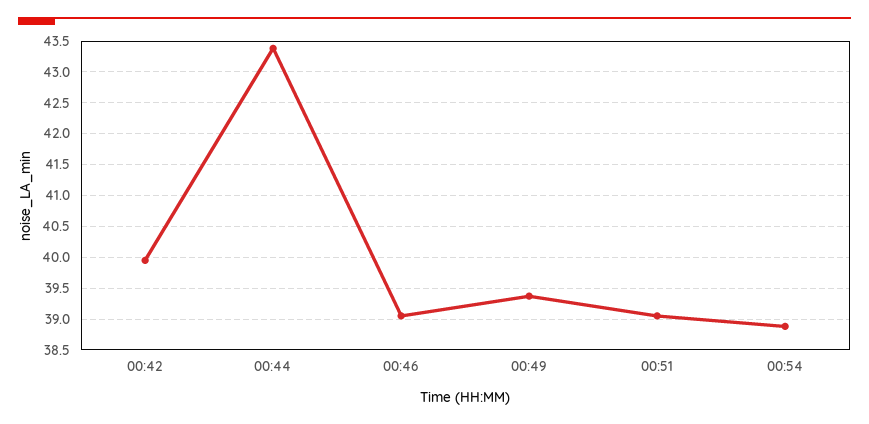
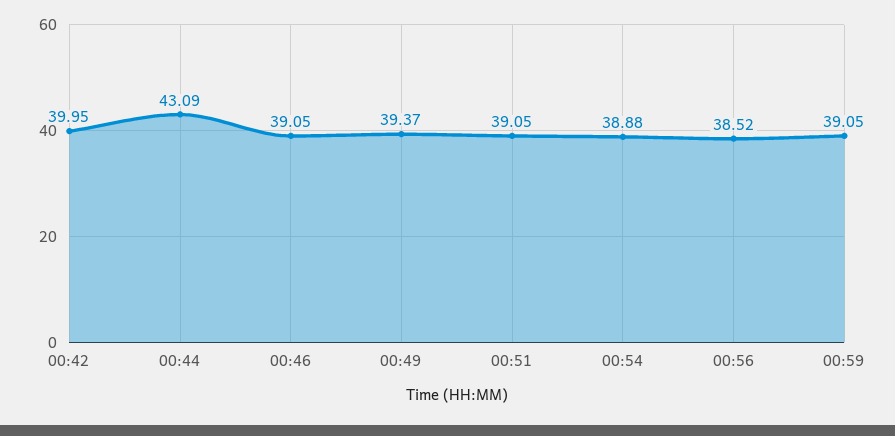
00:44: 43.4 -> 43.09
00:56: none -> 38.52
00:59: none -> 39.05

